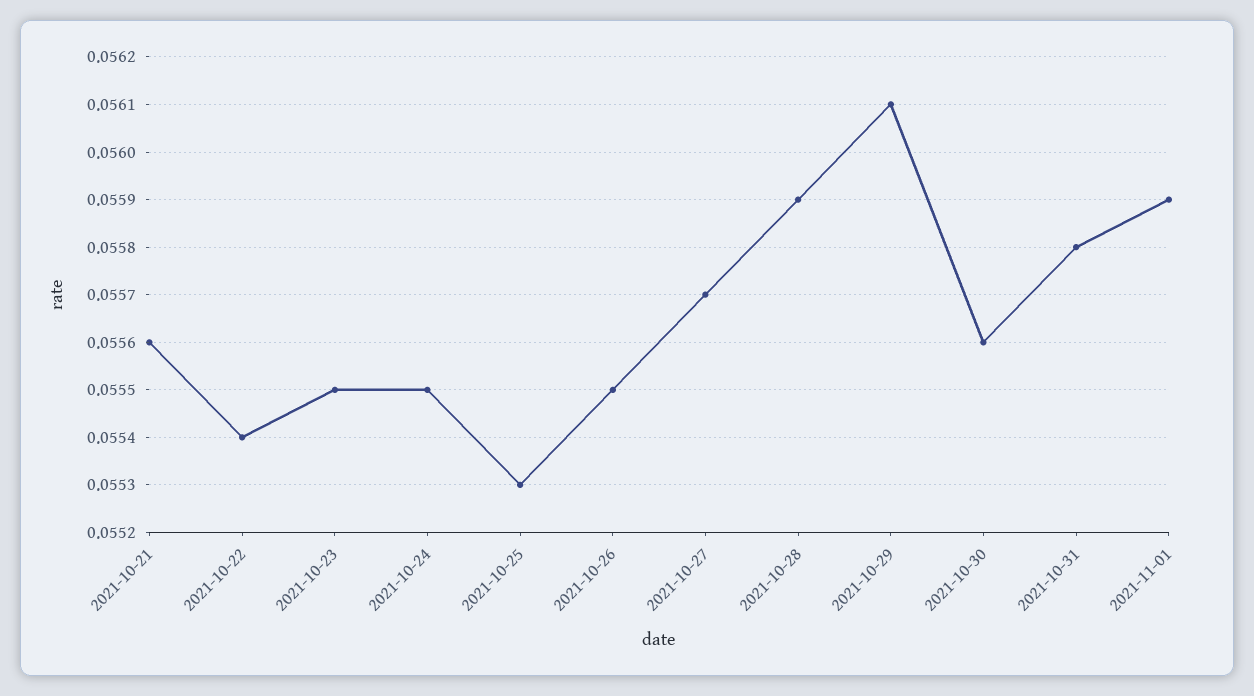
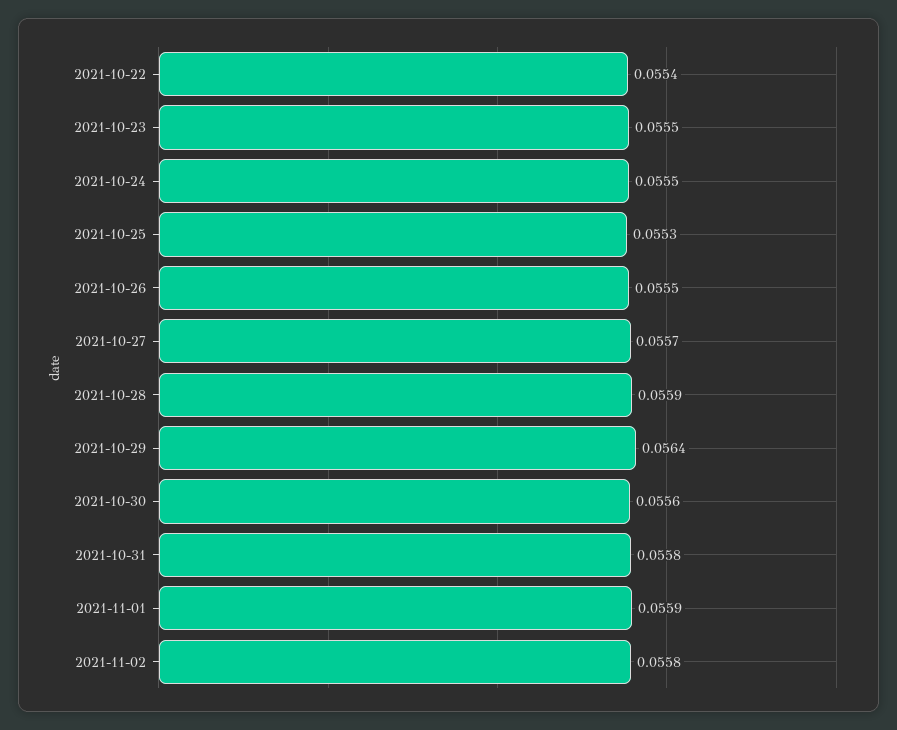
2021-10-21: 0.0556 -> none
2021-10-29: 0.0561 -> 0.0564
2021-11-02: none -> 0.0558

